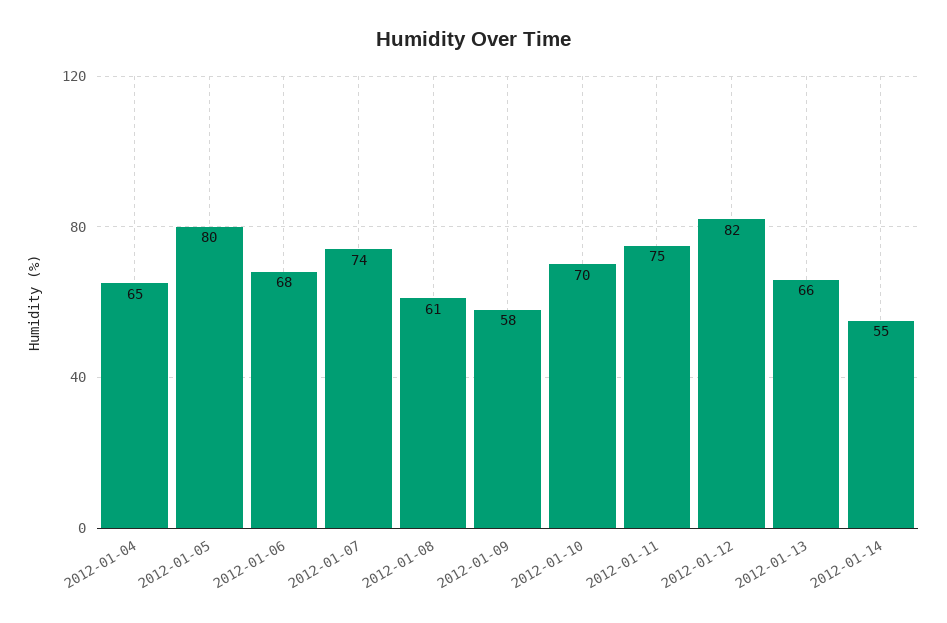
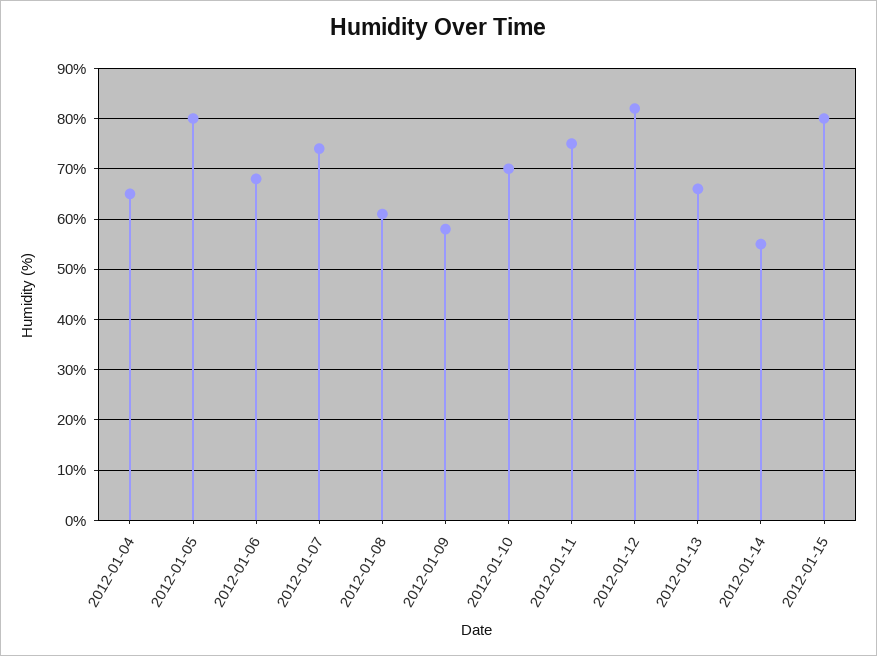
2012-01-15: none -> 80

